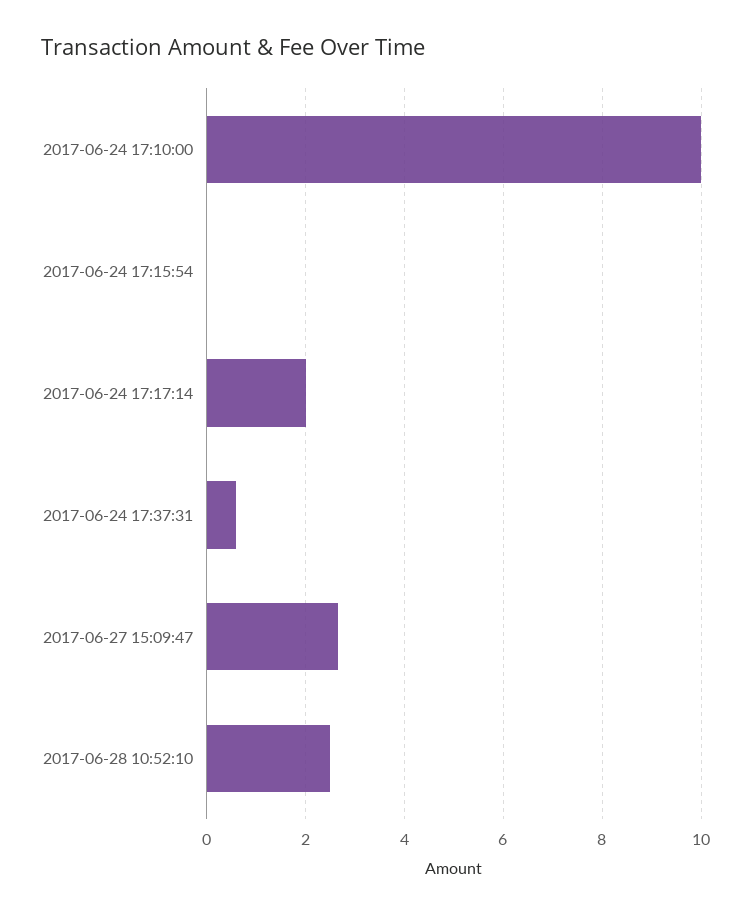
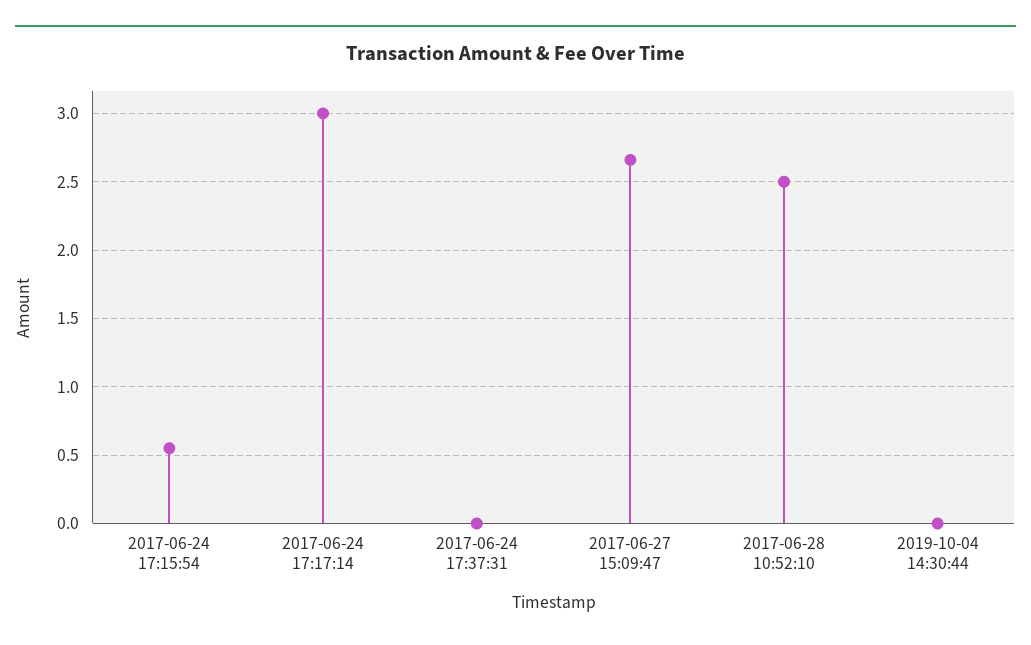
2017-06-24 17:10:00: 10 -> none
2017-06-24 17:15:54: 0 -> 0.55
2017-06-24 17:17:14: 2 -> 3
2017-06-24 17:37:31: 0.6 -> 0
2019-10-04 14:30:44: none -> 0

